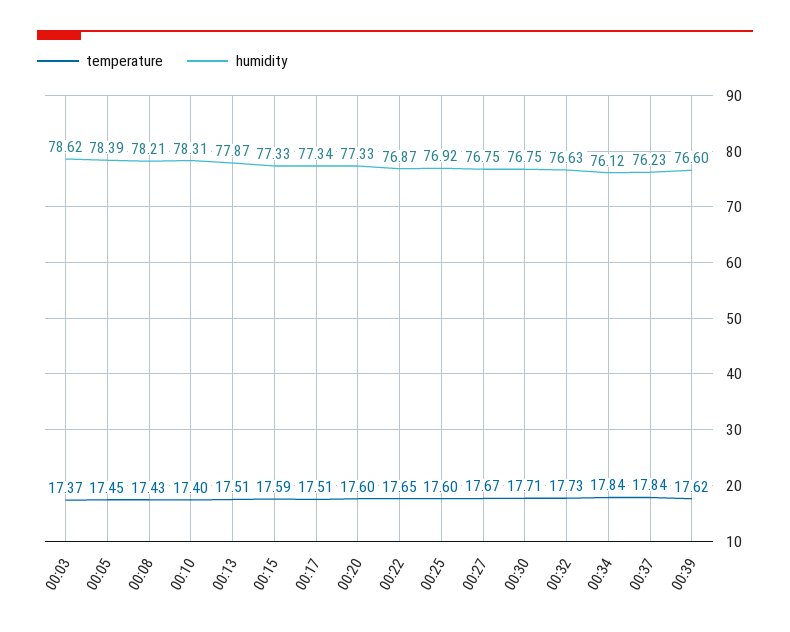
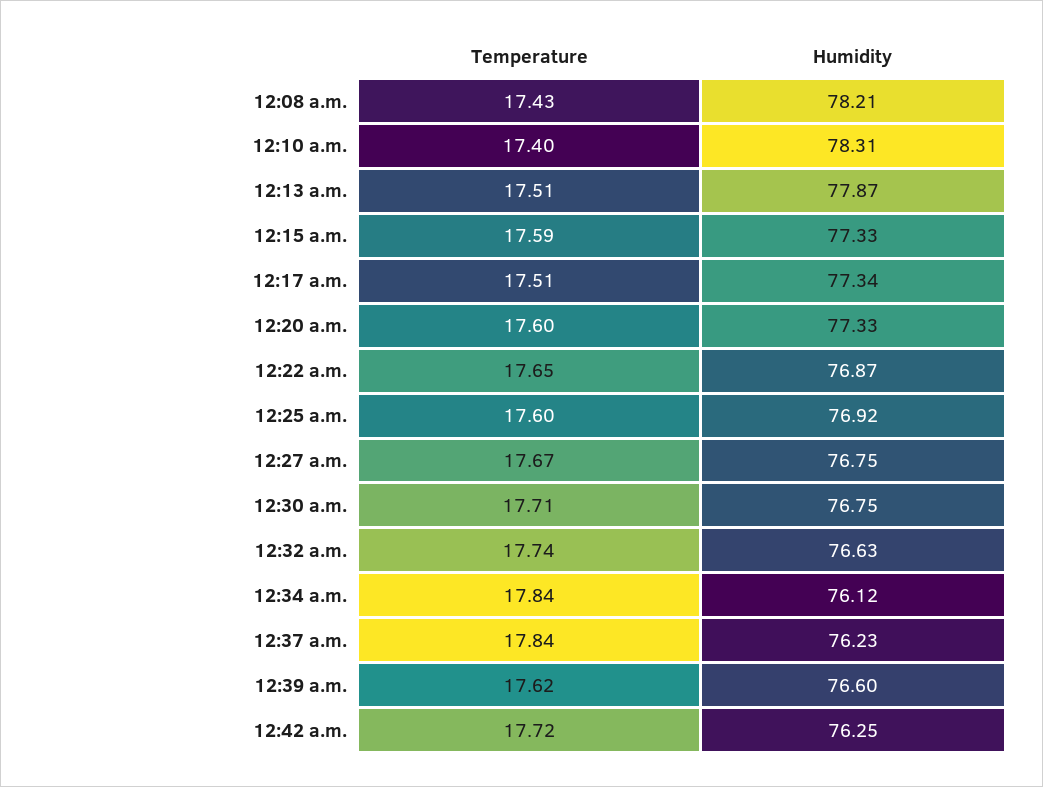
temperature, 00:03: 17.37 -> none
humidity, 00:03: 78.62 -> none
temperature, 00:05: 17.45 -> none
humidity, 00:05: 78.39 -> none
temperature, 00:32: 17.73 -> 17.74
temperature, 12:42 a.m.: none -> 17.72
humidity, 12:42 a.m.: none -> 76.25

